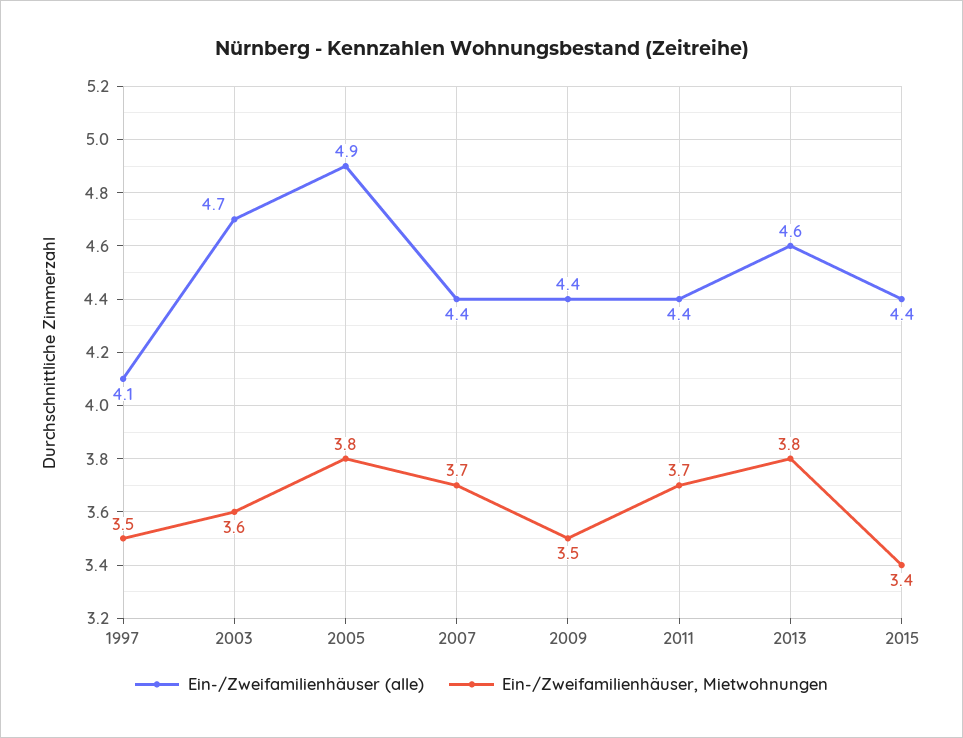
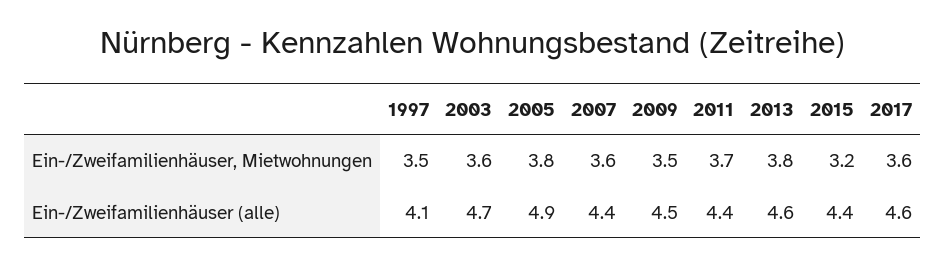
Ein-/Zweifamilienhäuser, Mietwohnungen, 2007: 3.7 -> 3.6
Ein-/Zweifamilienhäuser (alle), 2009: 4.4 -> 4.5
Ein-/Zweifamilienhäuser, Mietwohnungen, 2015: 3.4 -> 3.2
Ein-/Zweifamilienhäuser, Mietwohnungen, 2017: none -> 3.6
Ein-/Zweifamilienhäuser (alle), 2017: none -> 4.6

